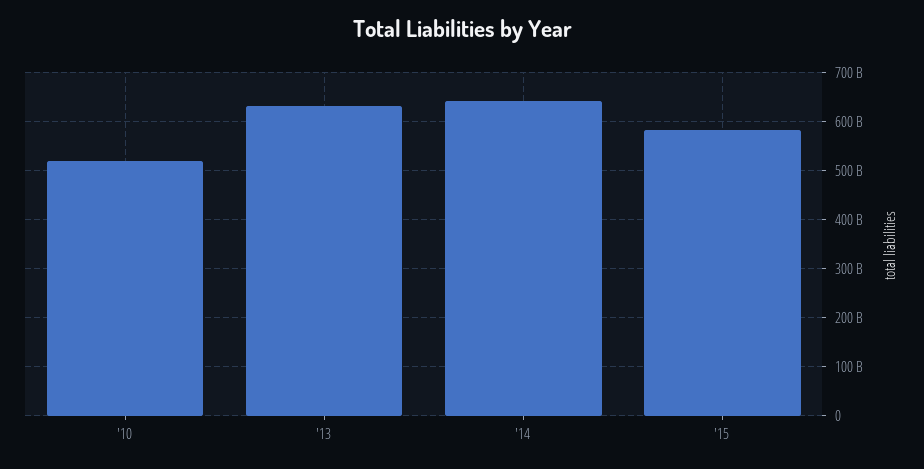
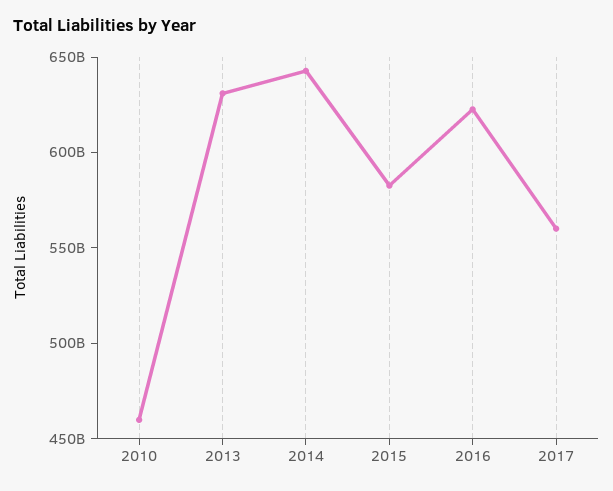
'10: 520000000000 -> 460000000000
2016: none -> 620000000000
2017: none -> 560000000000

